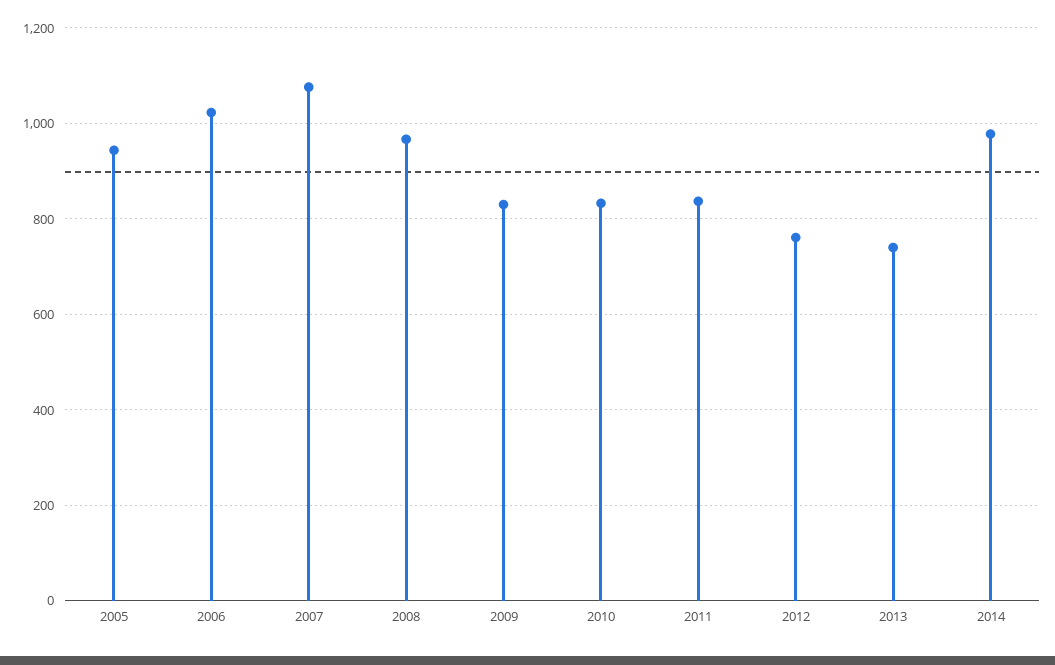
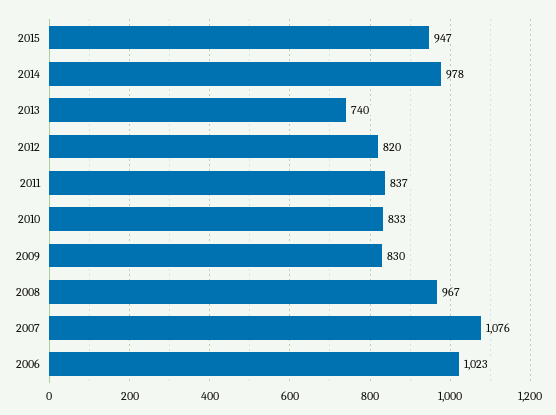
2005: 940 -> none
2012: 760 -> 820
2015: none -> 947

